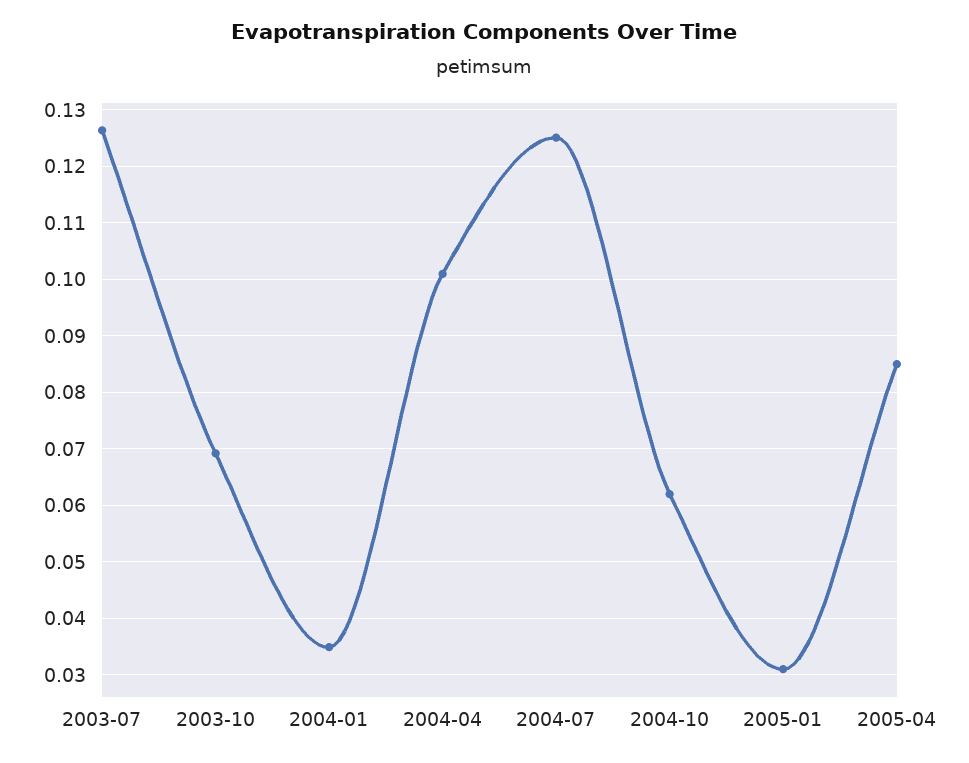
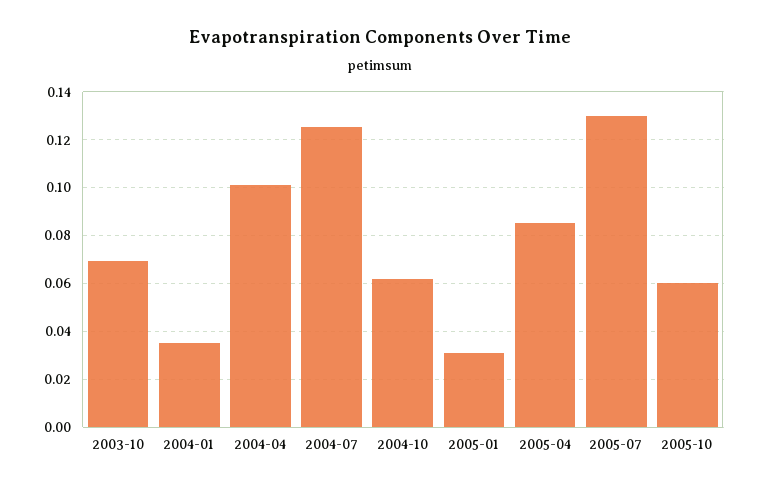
2003-07: 0.126 -> none
2005-07: none -> 0.13
2005-10: none -> 0.06

